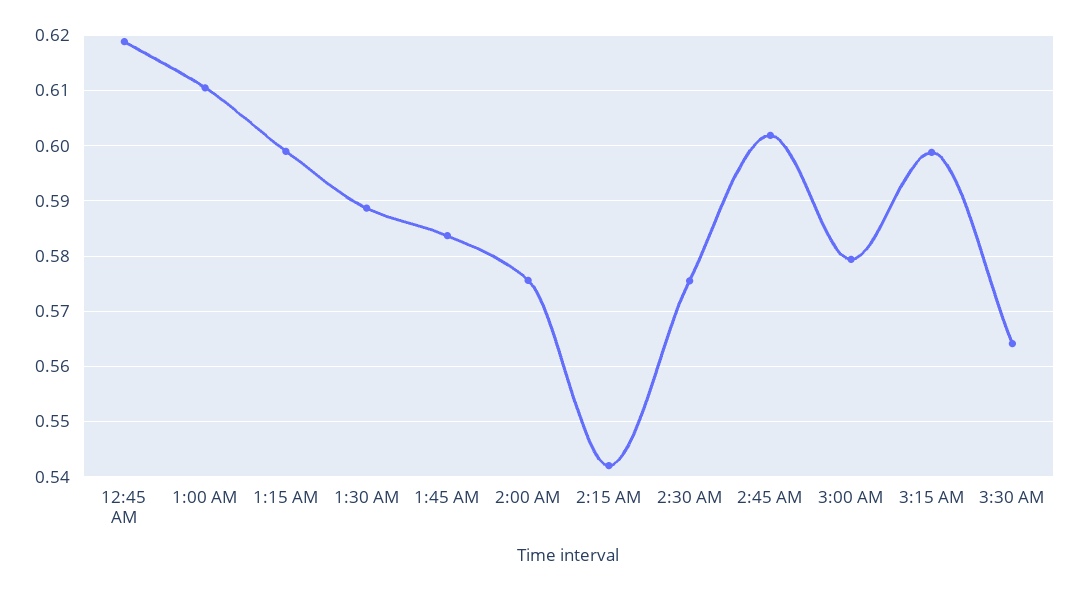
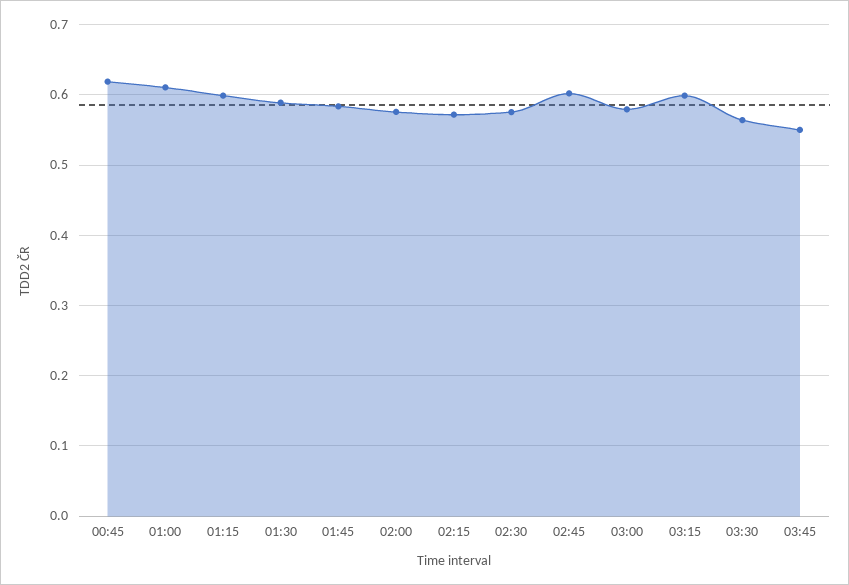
2:15 AM: 0.542 -> 0.57
03:45: none -> 0.55

